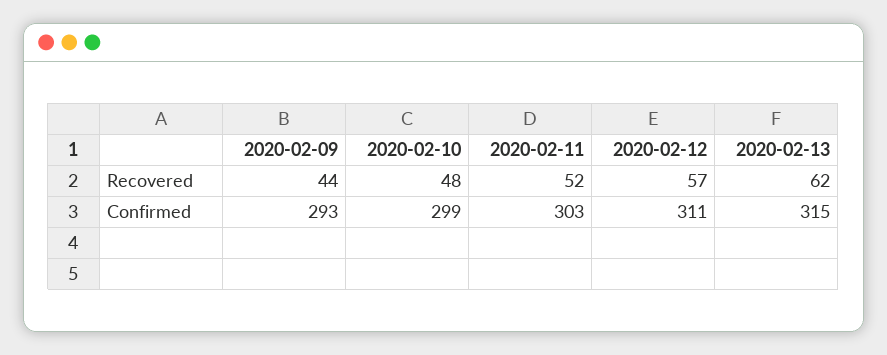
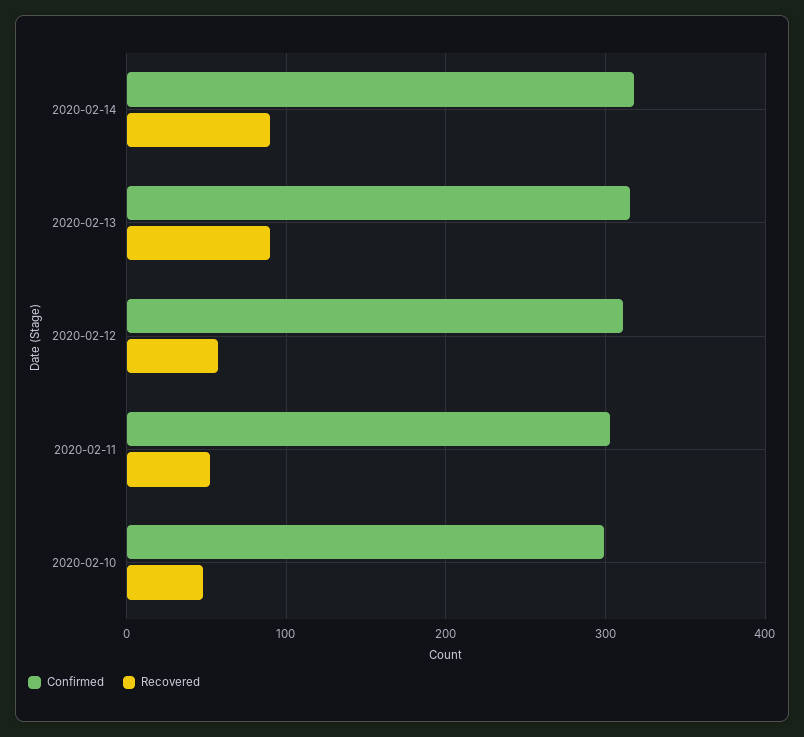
Recovered, 2020-02-09: 44 -> none
Recovered, 2020-02-13: 62 -> 90
Confirmed, 2020-02-09: 293 -> none
Confirmed, 2020-02-14: none -> 320
Recovered, 2020-02-14: none -> 90

